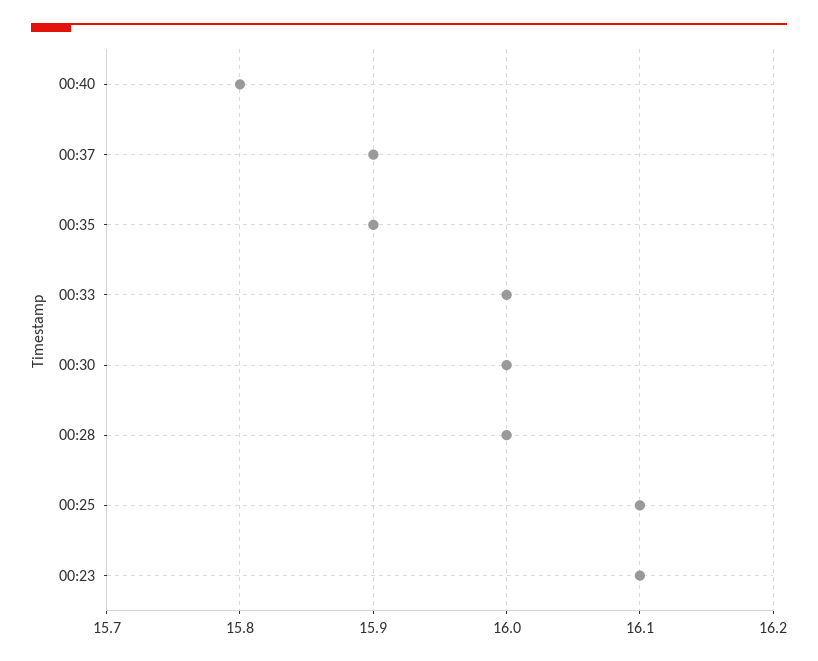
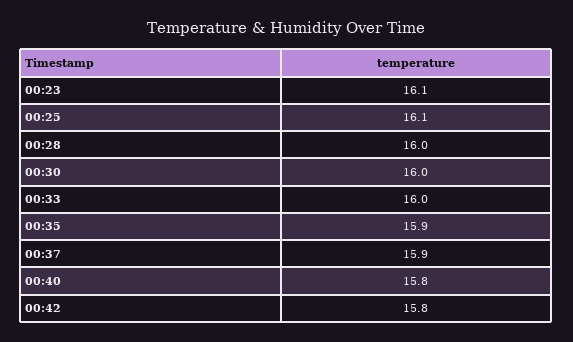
00:42: none -> 15.8

